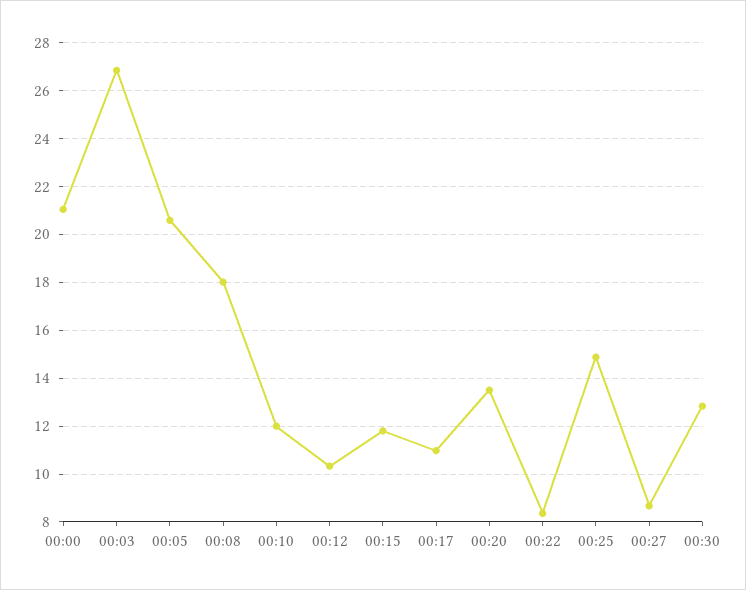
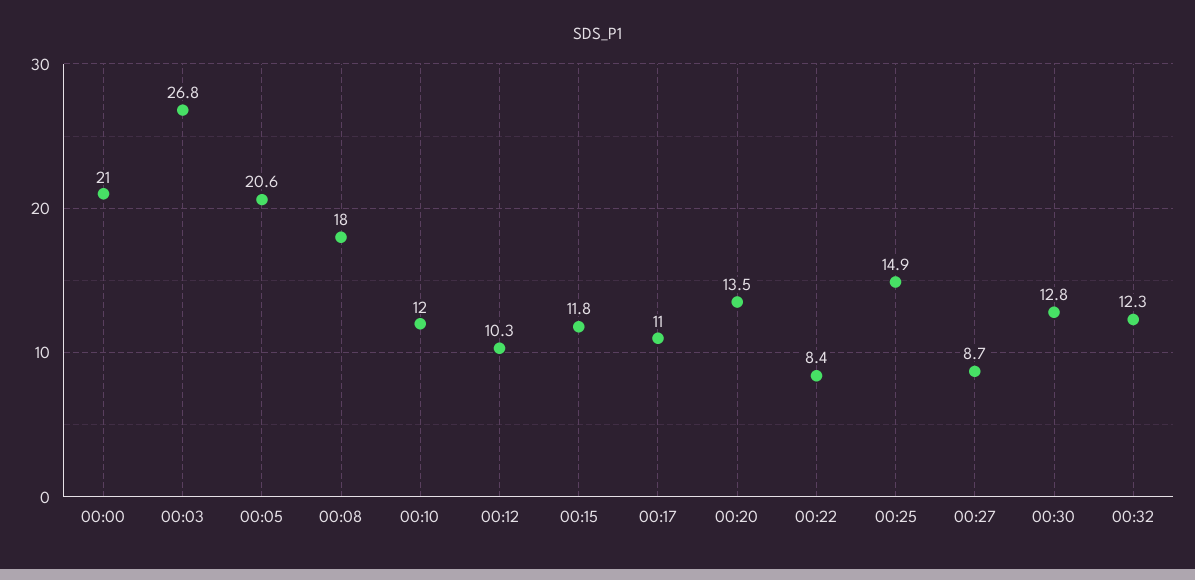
00:32: none -> 12.3

